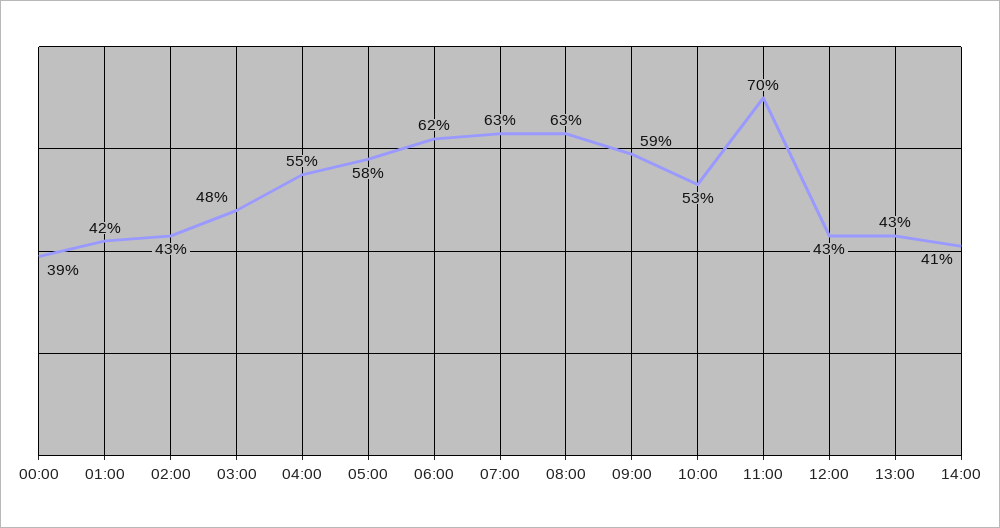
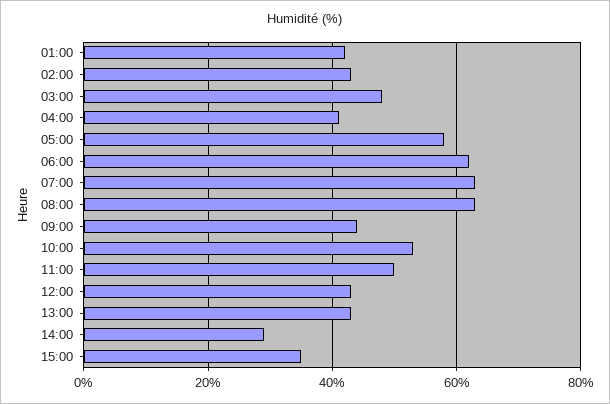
00:00: 39 -> none
04:00: 55 -> 40
09:00: 59 -> 45
11:00: 70 -> 50
14:00: 41 -> 30
15:00: none -> 35

